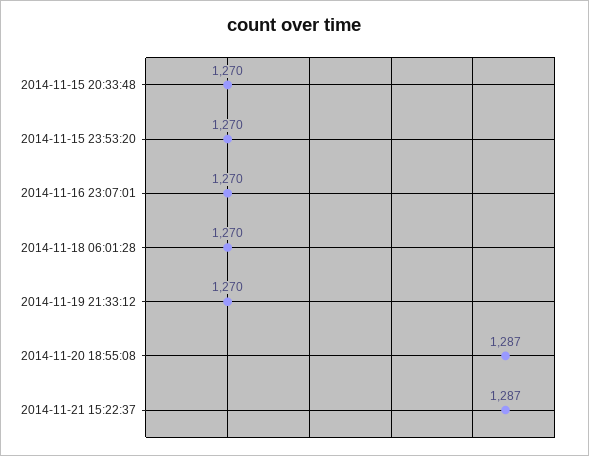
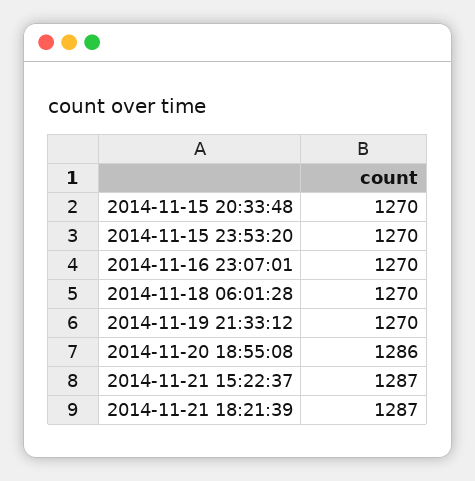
2014-11-20 18:55:08: 1287 -> 1286
2014-11-21 18:21:39: none -> 1287

